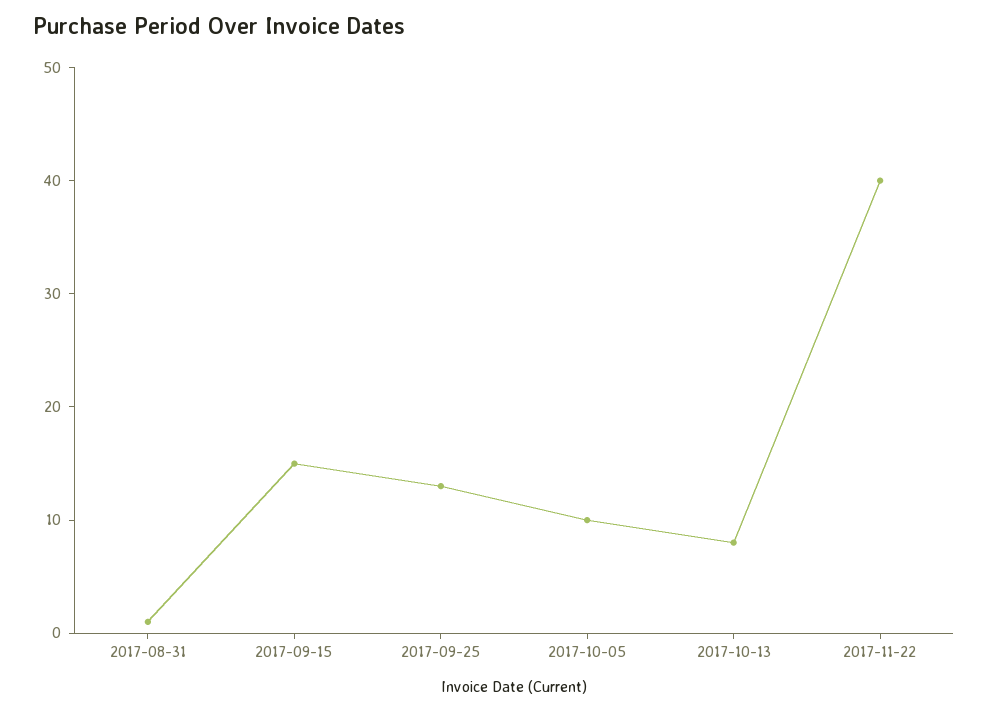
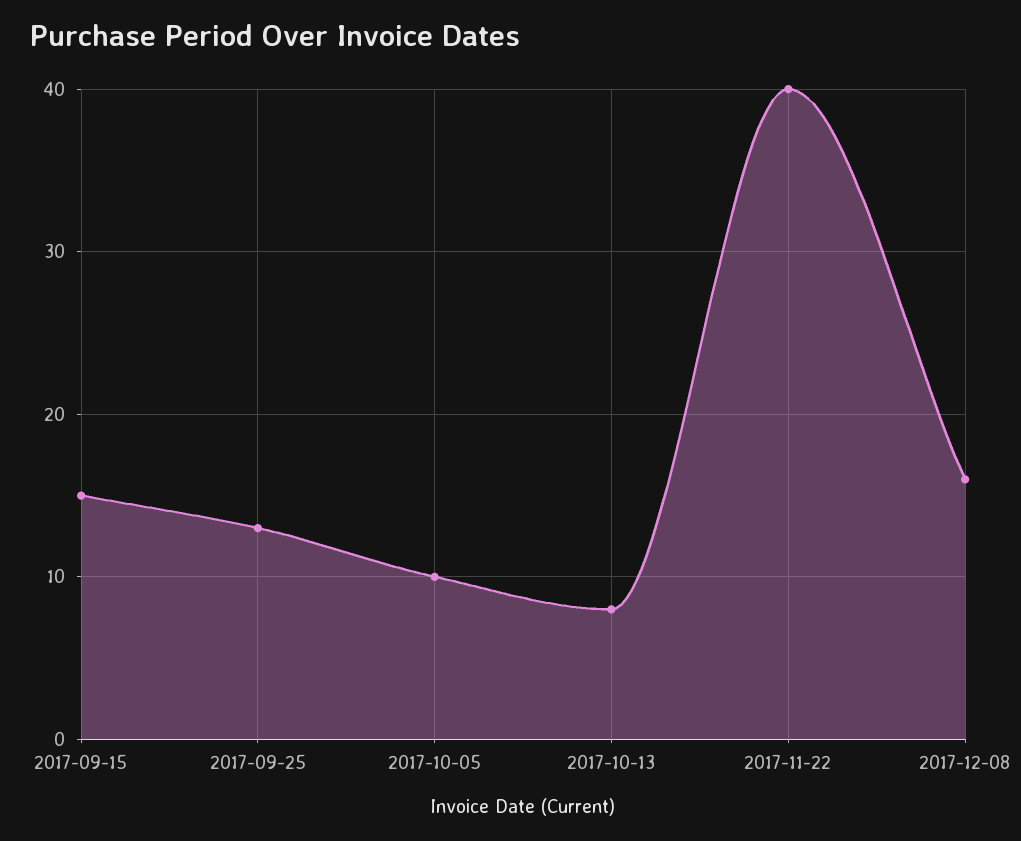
2017-08-31: 1 -> none
2017-12-08: none -> 16

